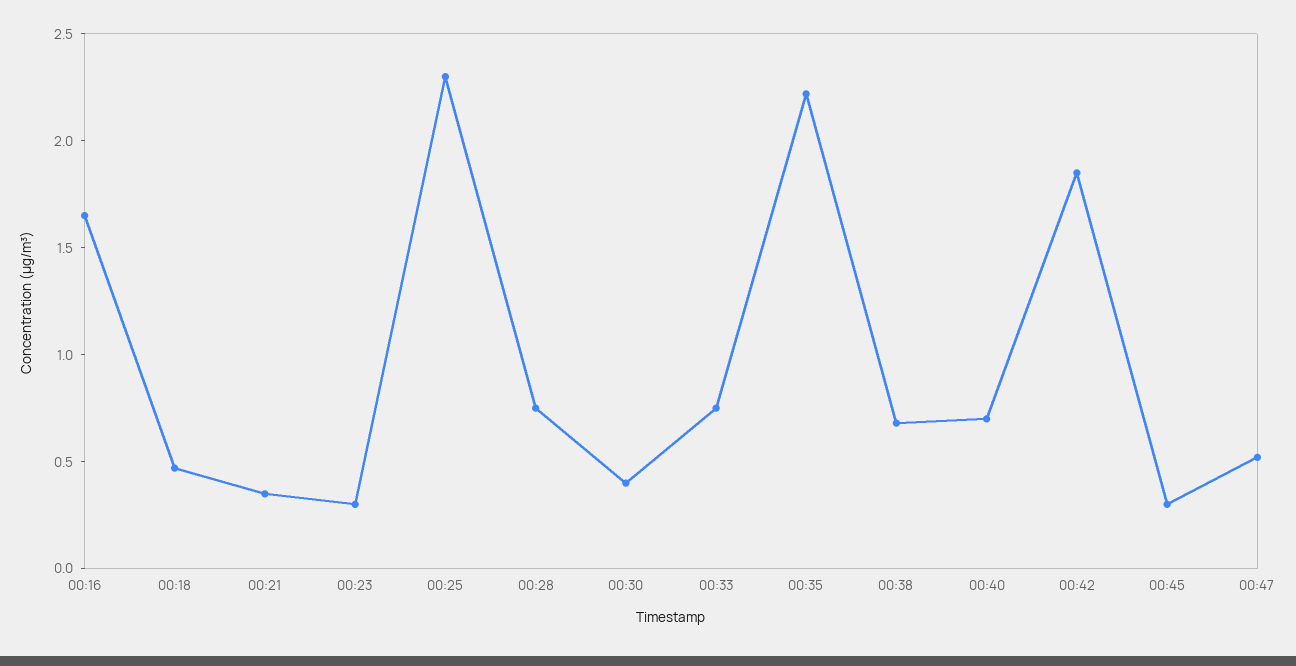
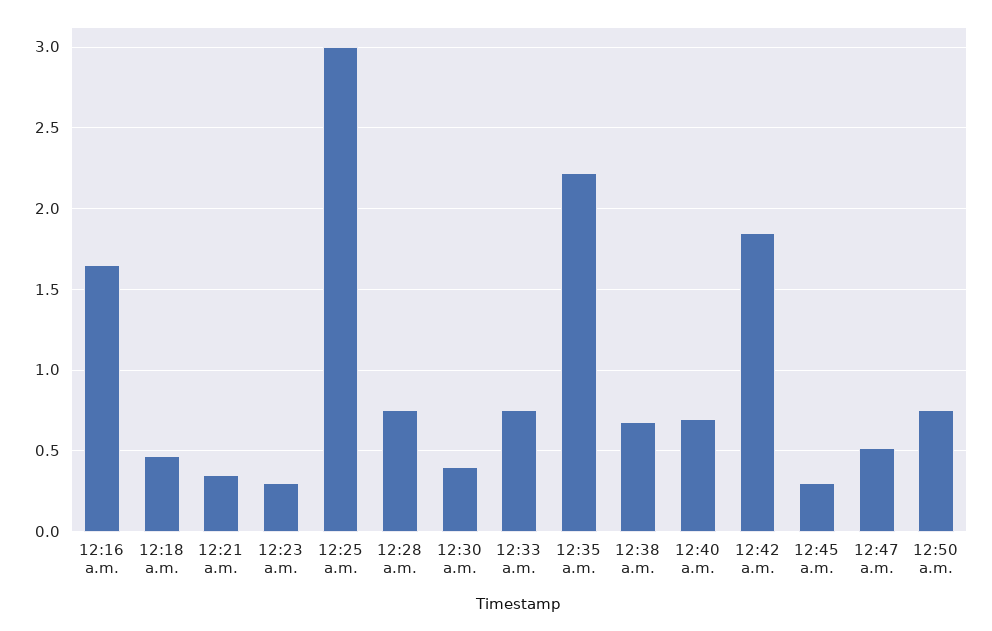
00:25: 2.3 -> 3
12:50 a.m.: none -> 0.75

